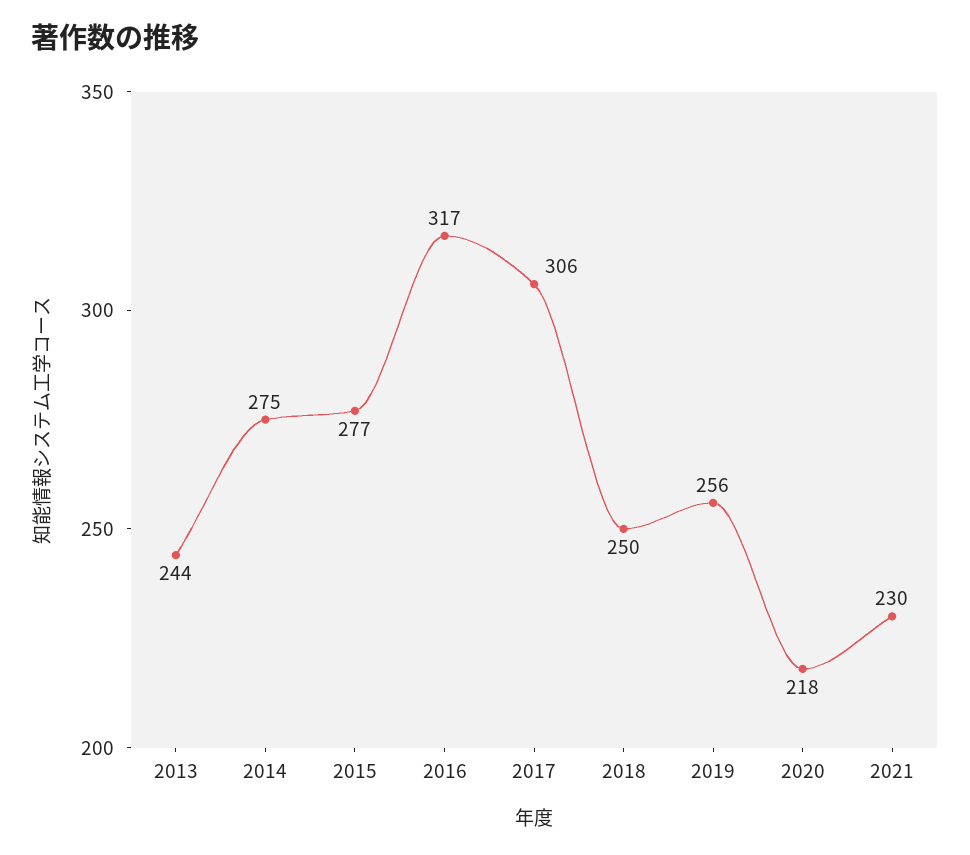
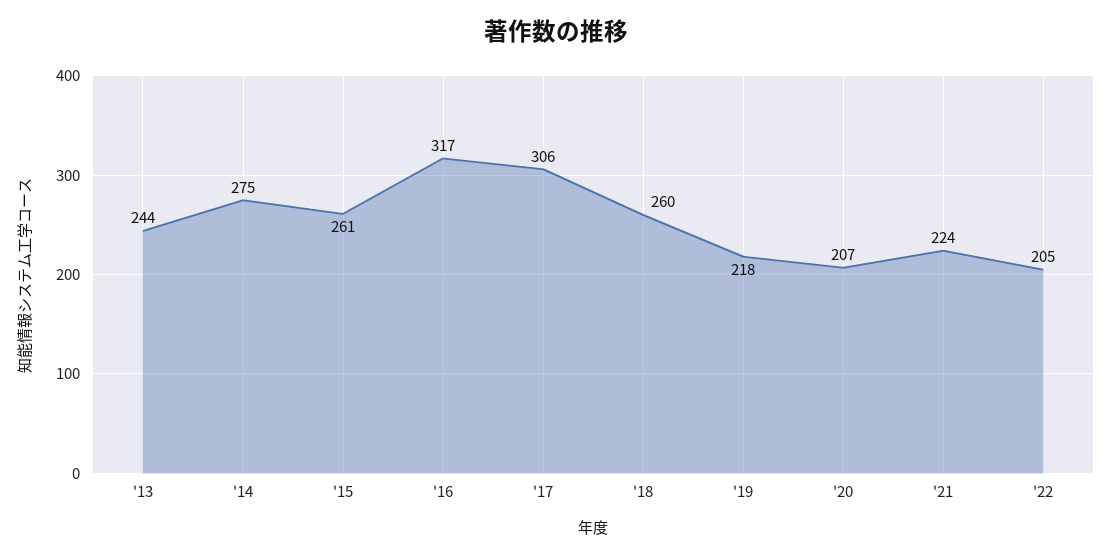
2015: 277 -> 261
2018: 250 -> 260
2019: 256 -> 218
2020: 218 -> 207
2021: 230 -> 224
'22: none -> 205

